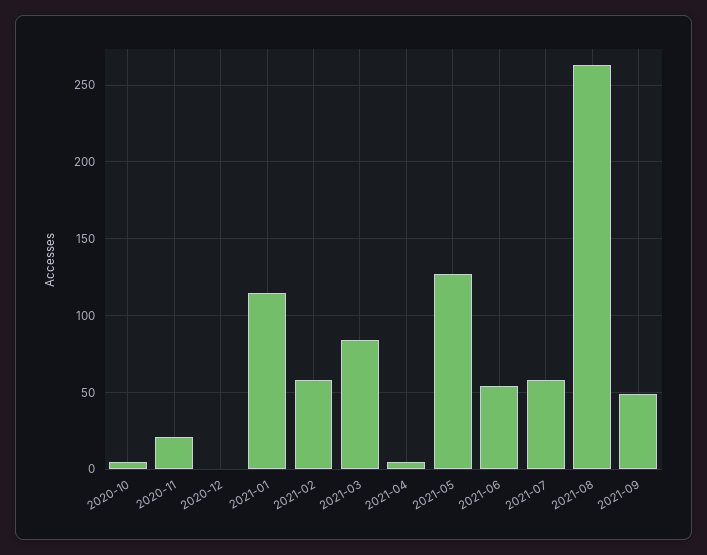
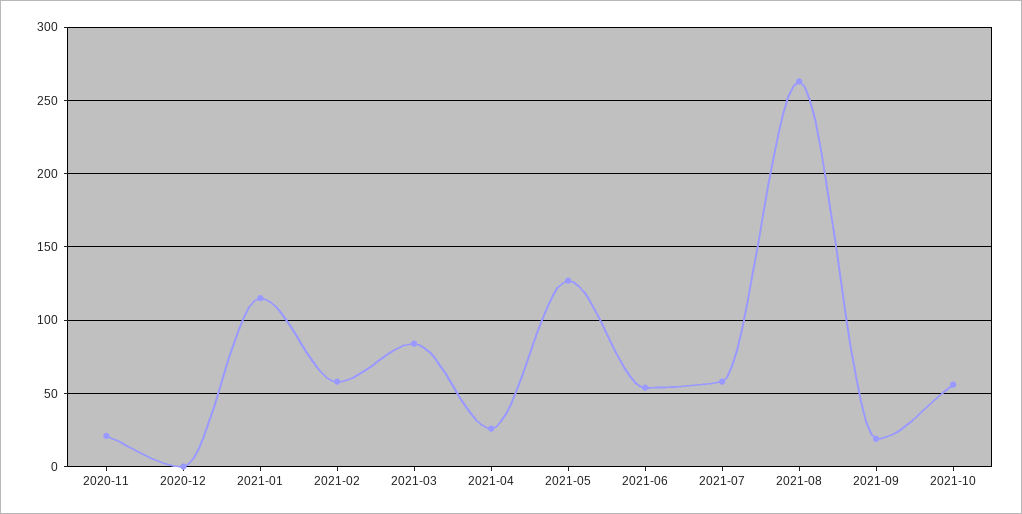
2020-10: 5 -> none
2021-04: 5 -> 25
2021-09: 50 -> 20
2021-10: none -> 55

